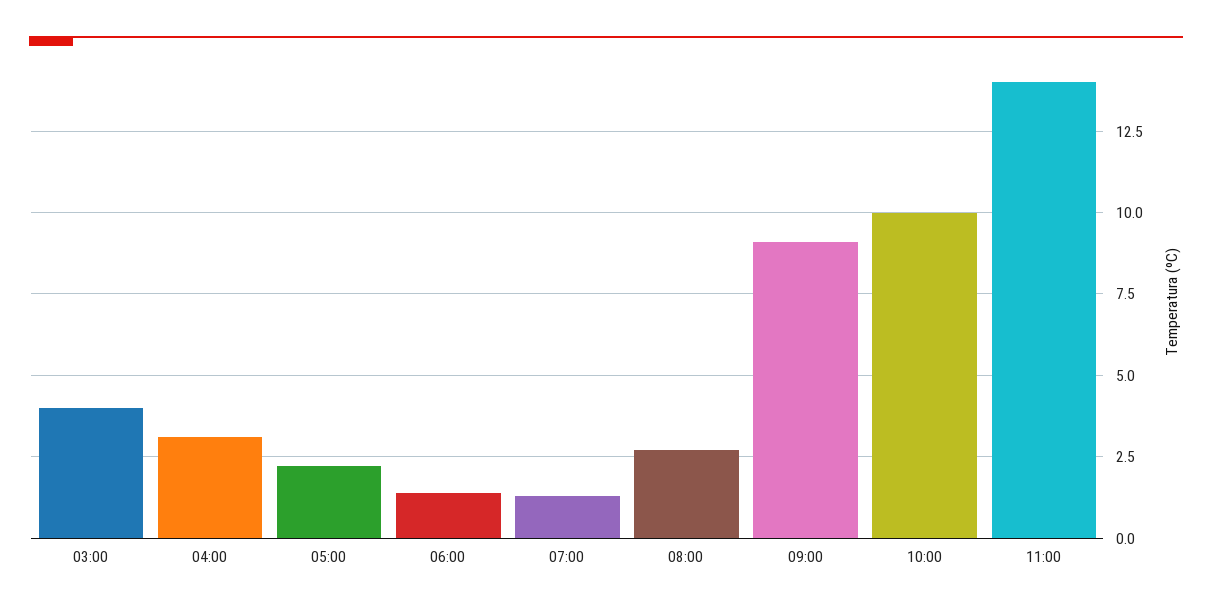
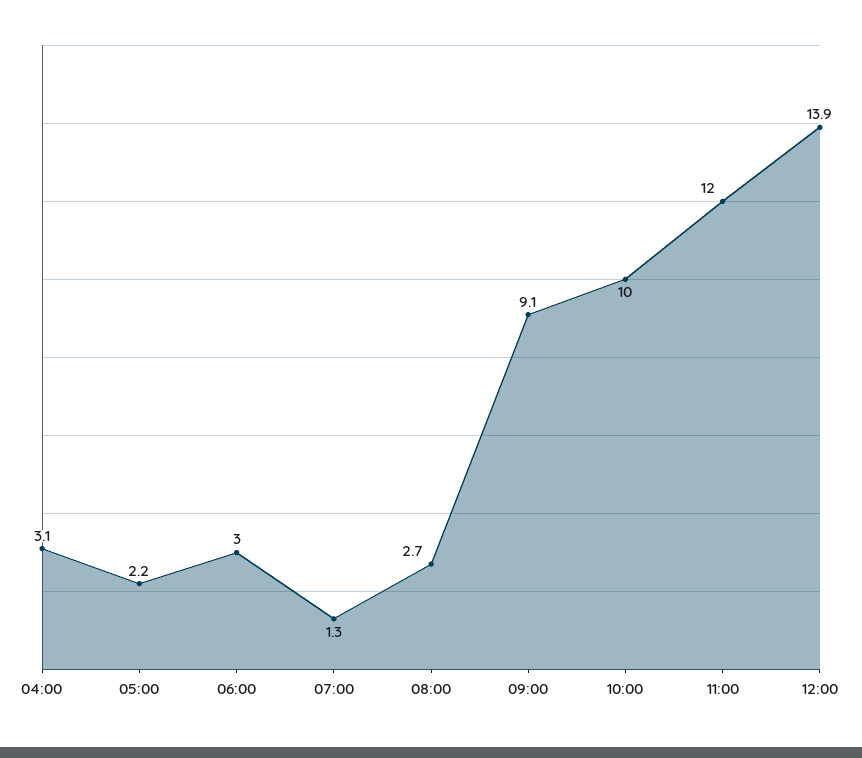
03:00: 4 -> none
06:00: 1.5 -> 3
11:00: 14 -> 12
12:00: none -> 13.9

